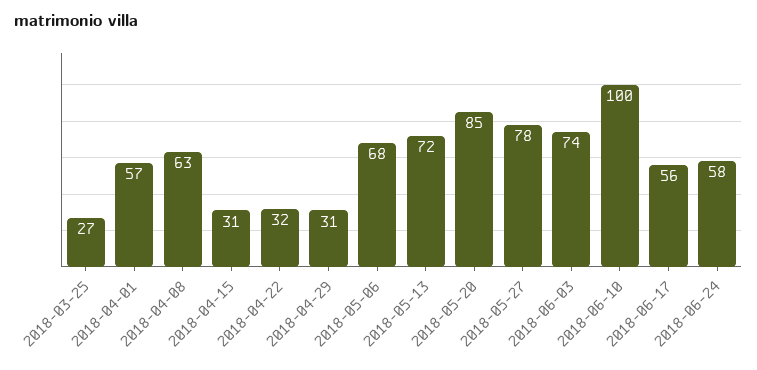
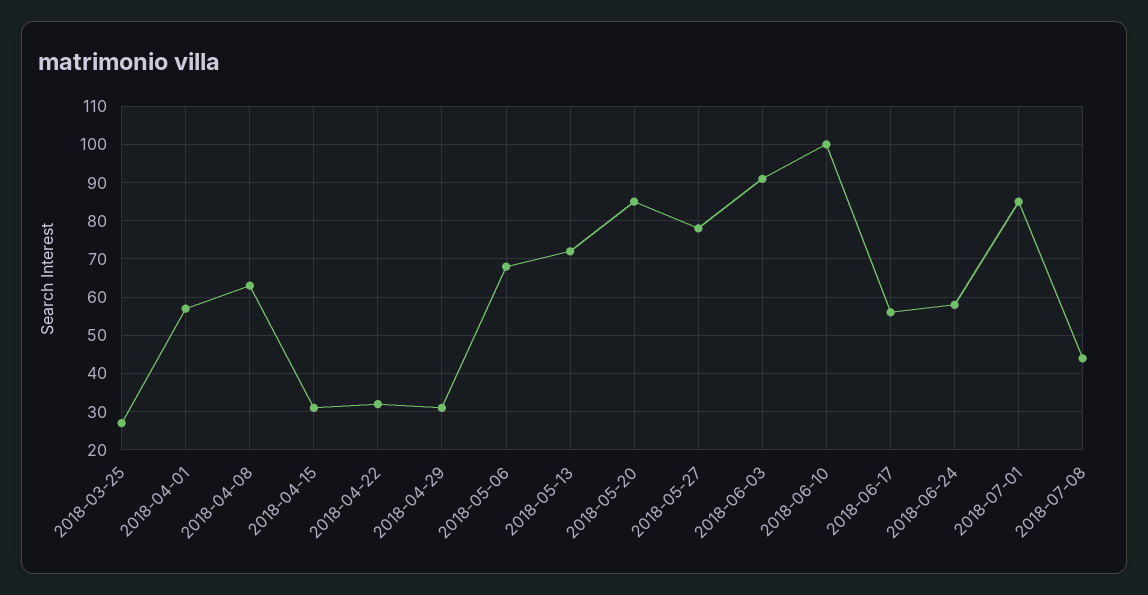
2018-06-03: 74 -> 90
2018-07-01: none -> 85
2018-07-08: none -> 45

